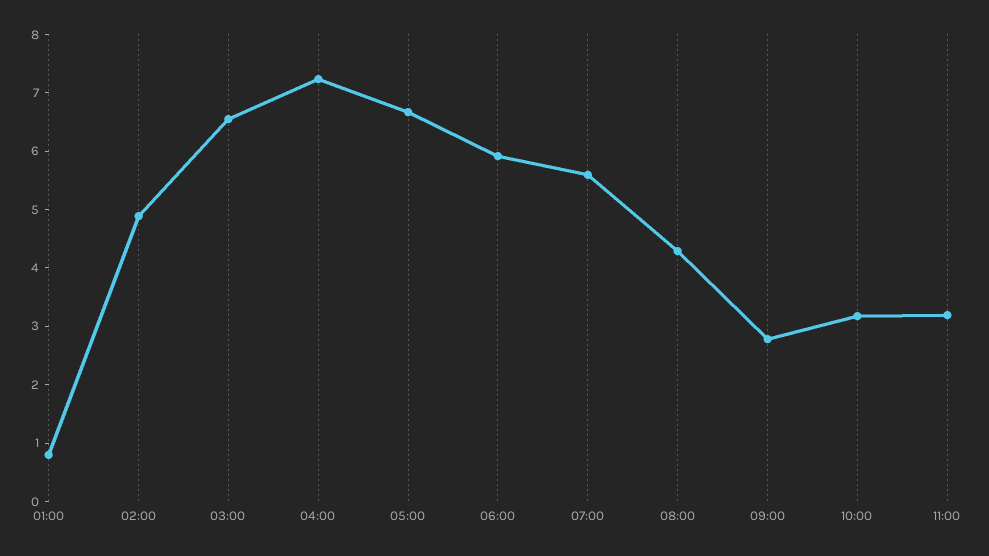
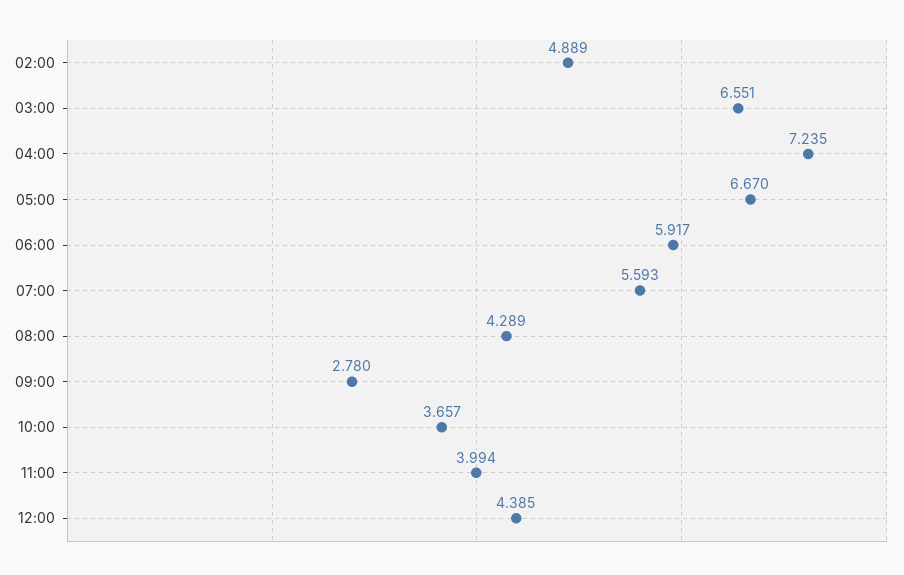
01:00: 0.8 -> none
10:00: 3.2 -> 3.657
11:00: 3.2 -> 3.994
12:00: none -> 4.385

